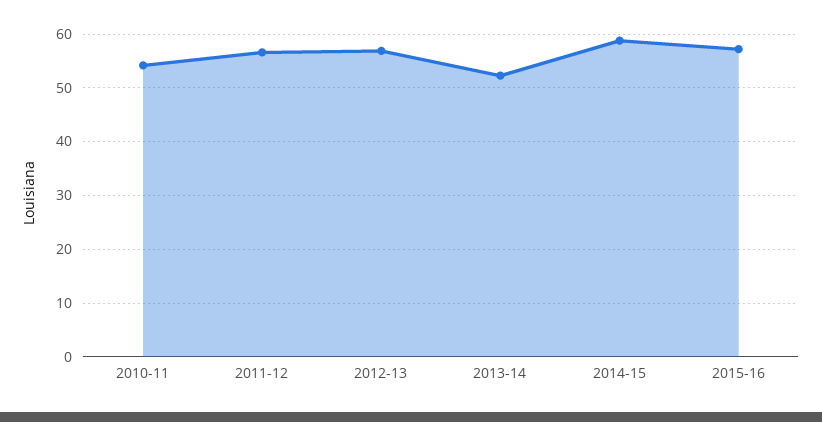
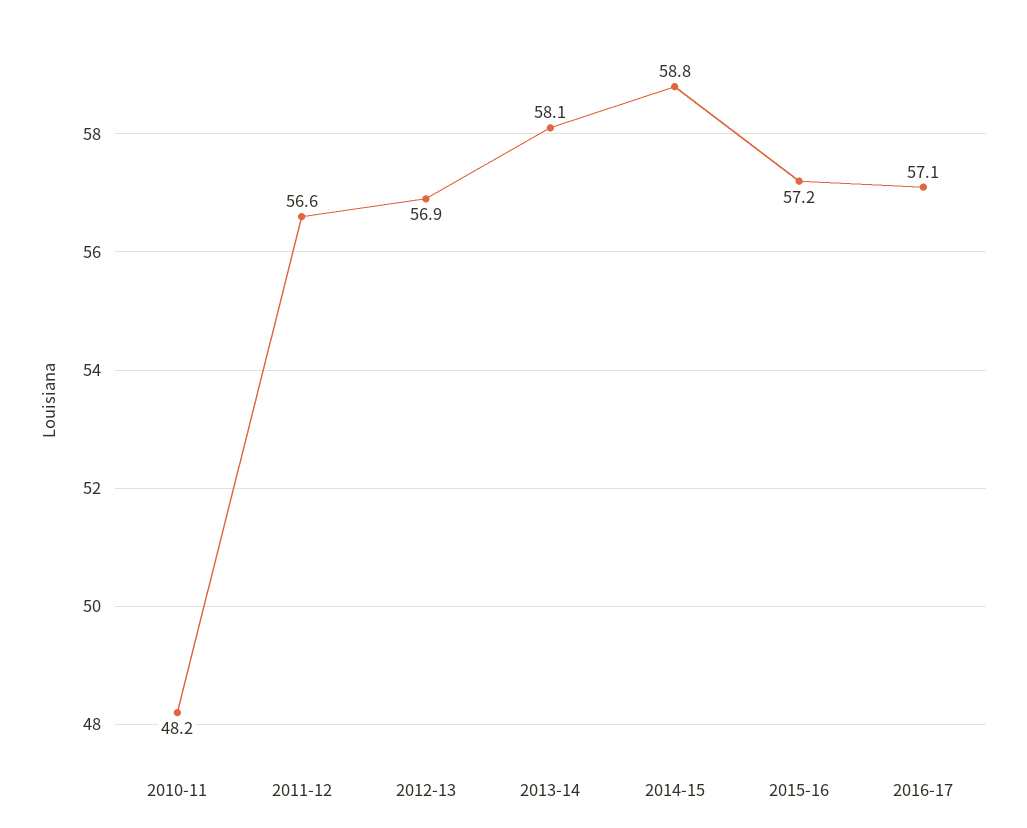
2010-11: 54 -> 48.2
2013-14: 52 -> 58.1
2016-17: none -> 57.1

